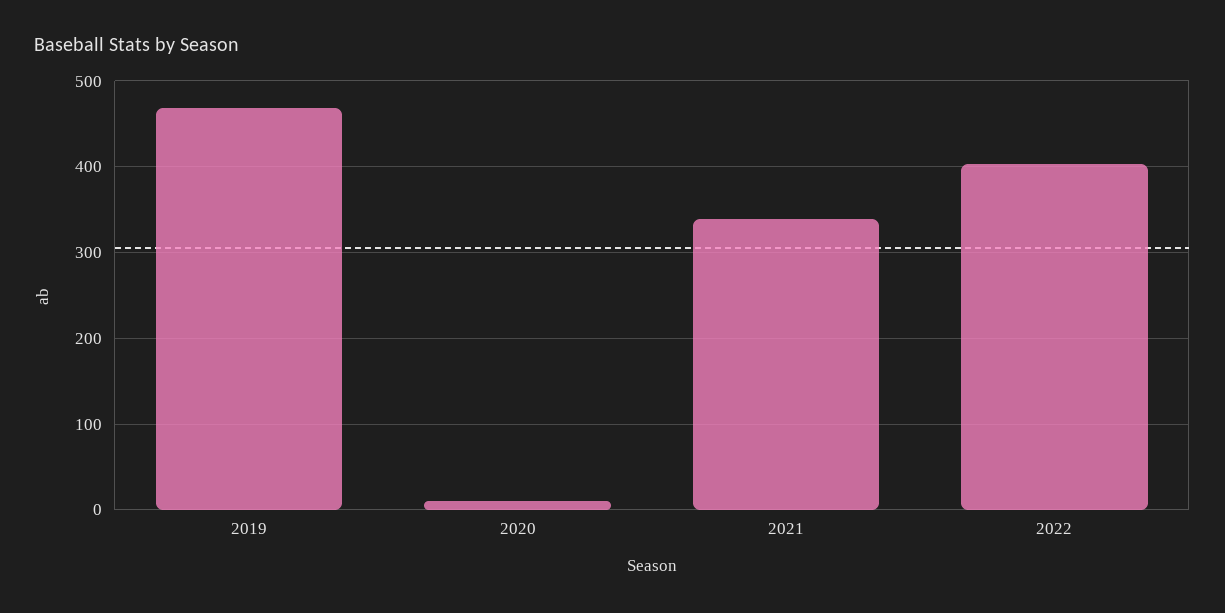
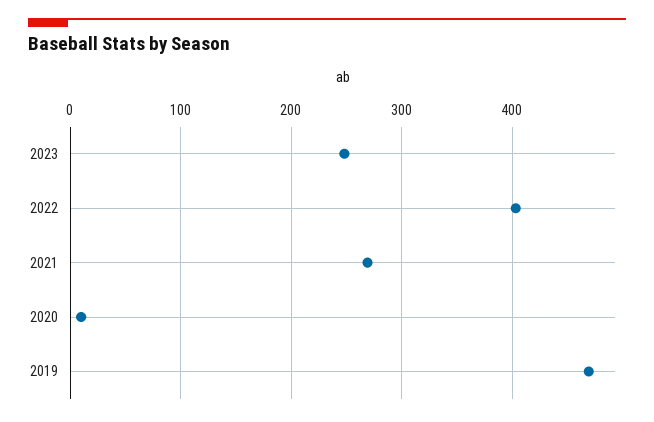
2021: 340 -> 270
2023: none -> 250

